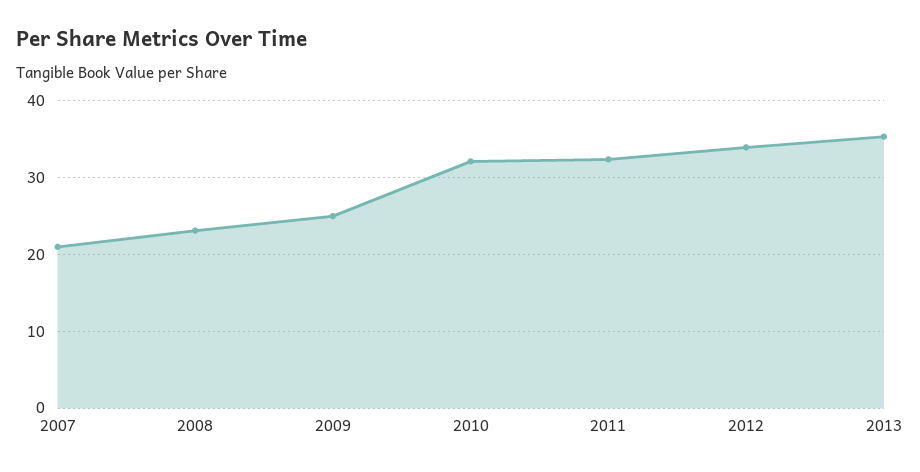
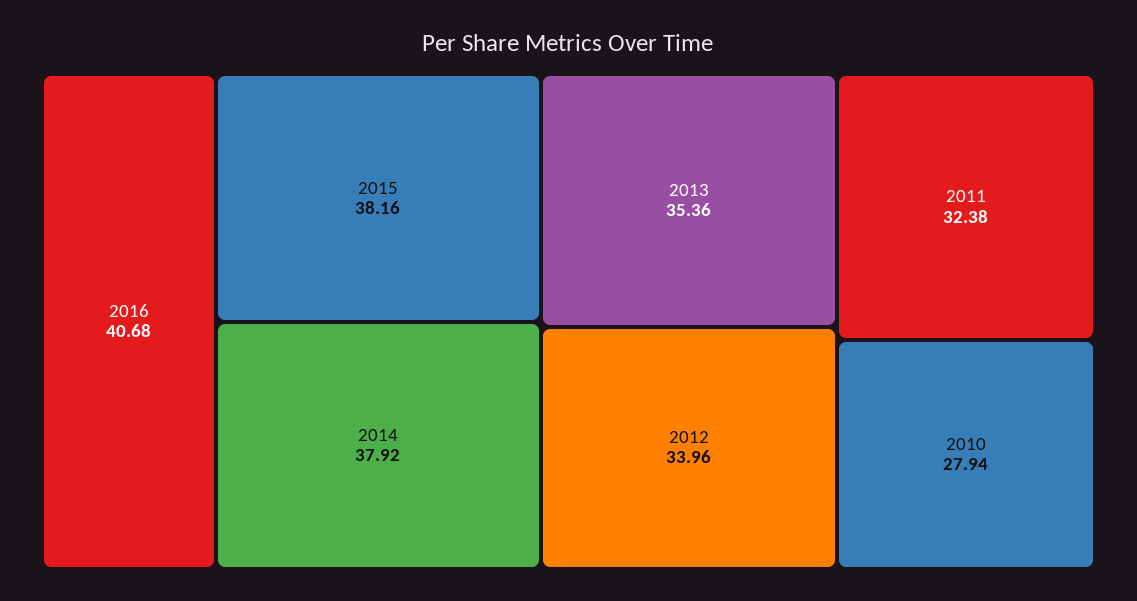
2007: 21 -> none
2008: 23 -> none
2009: 25 -> none
2010: 32 -> 27.94
2016: none -> 40.68
2015: none -> 38.16
2014: none -> 37.92

